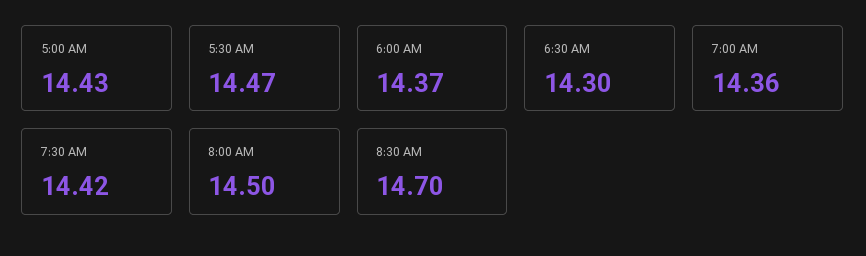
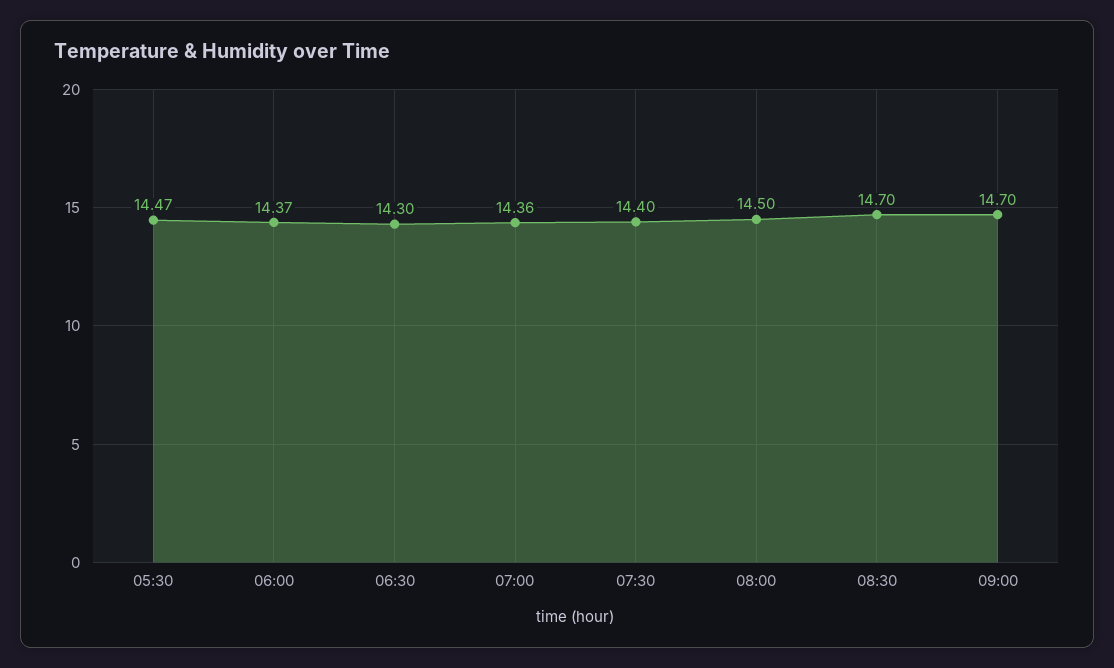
5:00 AM: 14.43 -> none
7:30 AM: 14.42 -> 14.4
09:00: none -> 14.7

